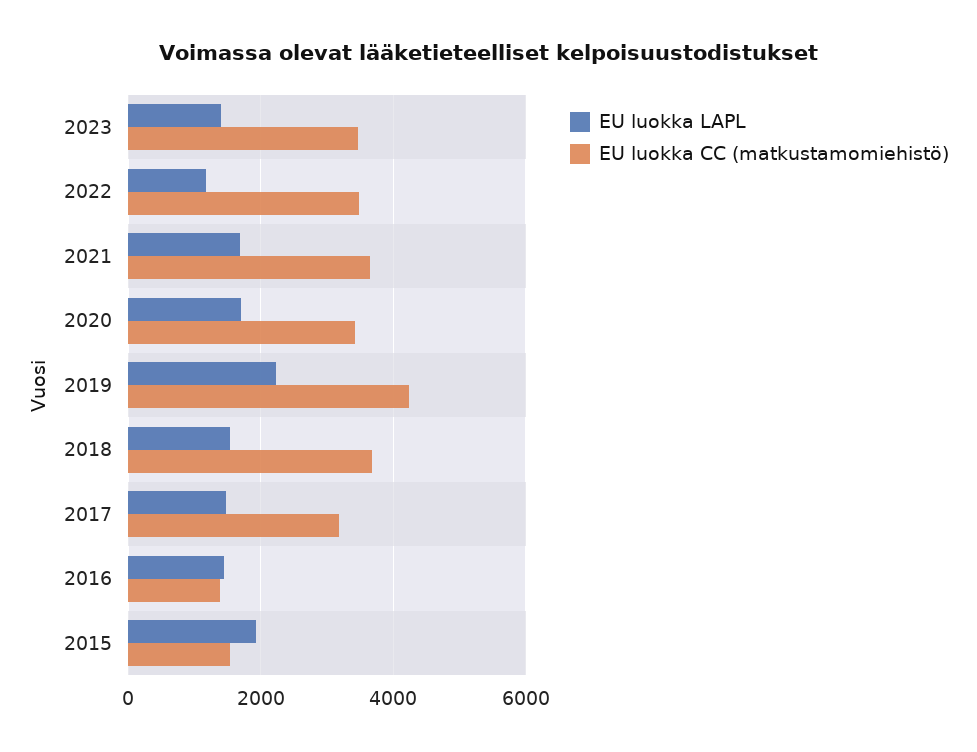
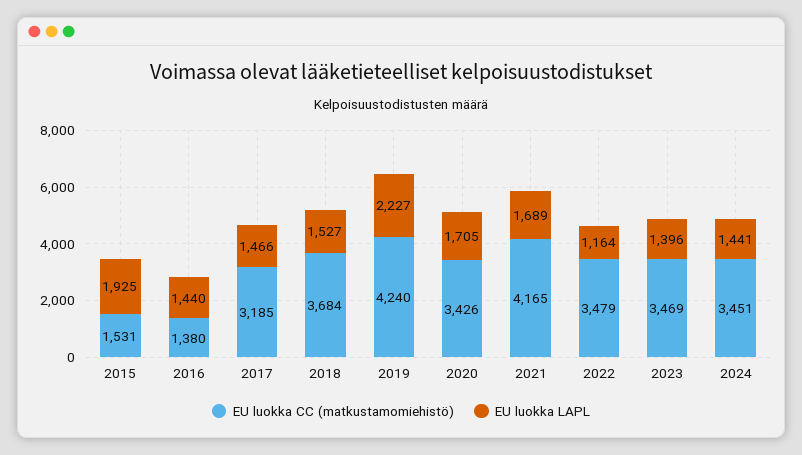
EU luokka CC (matkustamomiehistö), 2021: 3600 -> 4165
EU luokka CC (matkustamomiehistö), 2024: none -> 3451
EU luokka LAPL, 2024: none -> 1441

